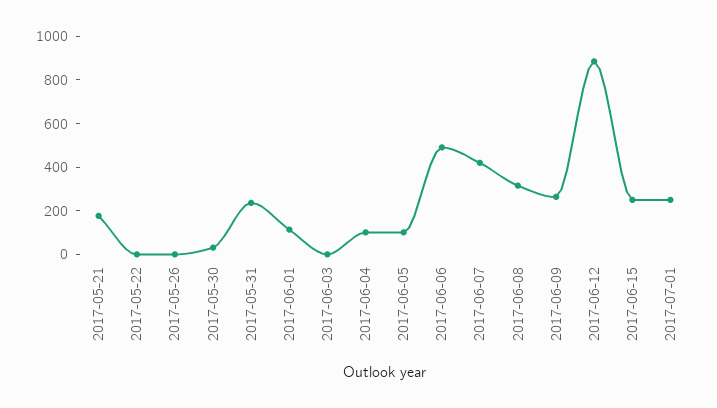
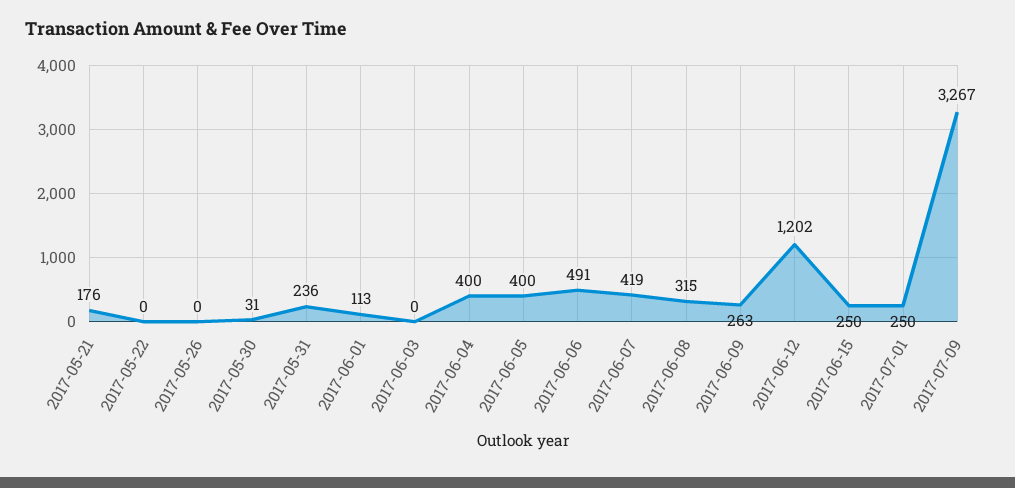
2017-06-04: 100 -> 400
2017-06-05: 100 -> 400
2017-06-12: 900 -> 1202
2017-07-09: none -> 3267

